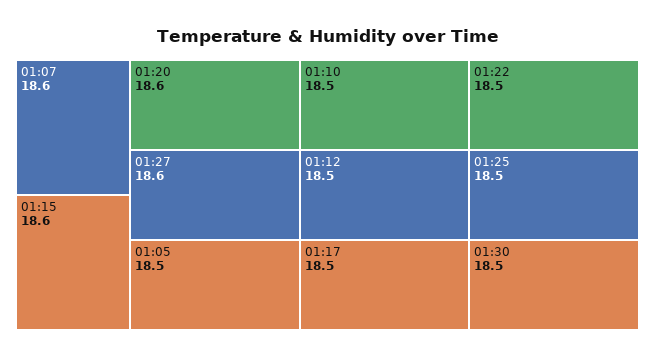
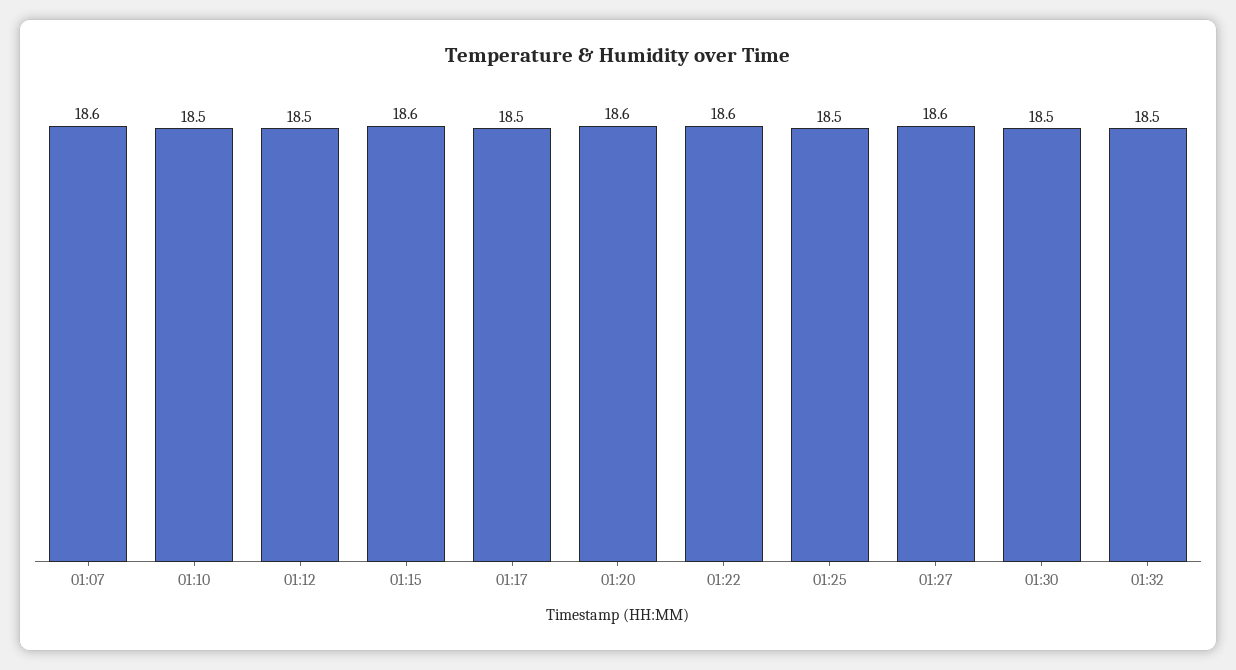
01:05: 18.5 -> none
01:22: 18.5 -> 18.6
01:32: none -> 18.5

